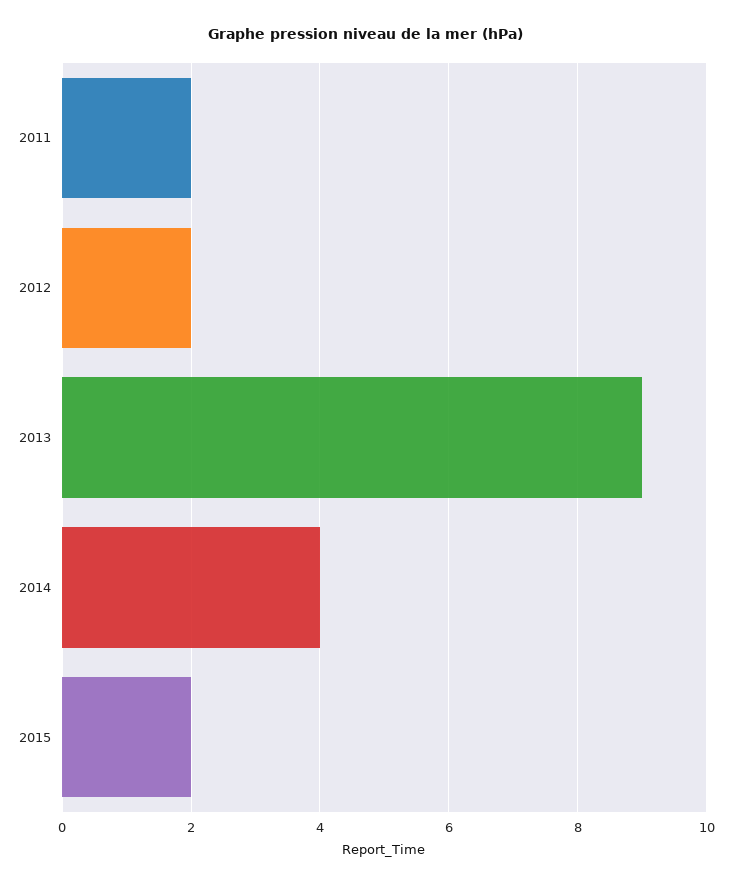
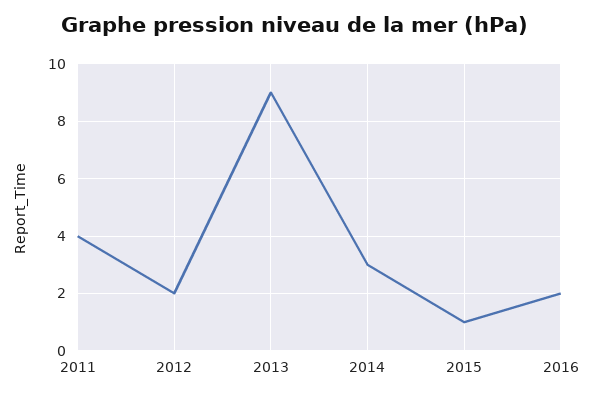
2011: 2 -> 4
2014: 4 -> 3
2015: 2 -> 1
2016: none -> 2

